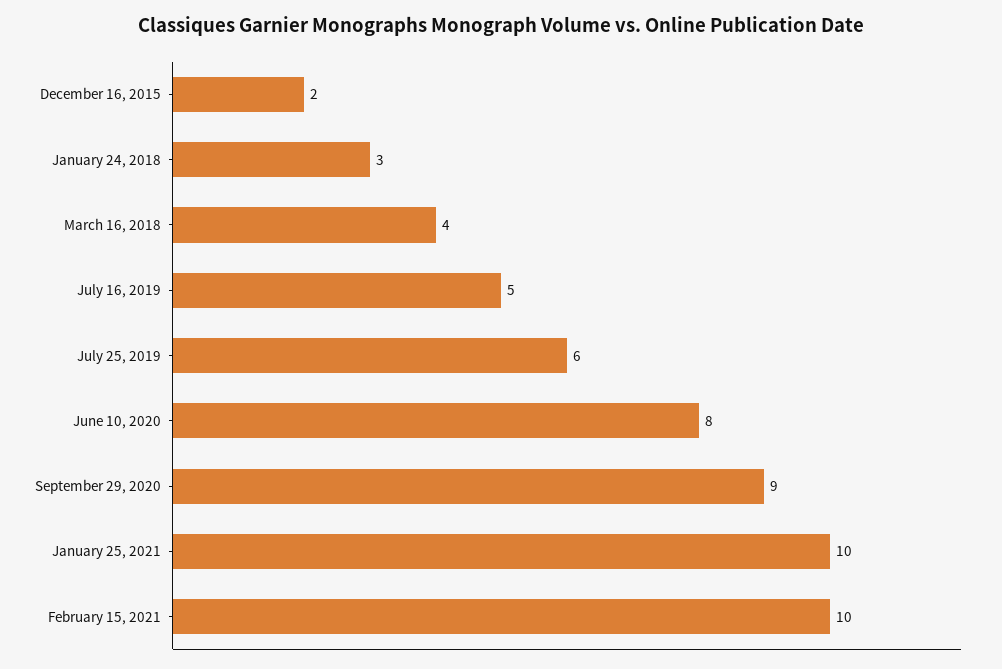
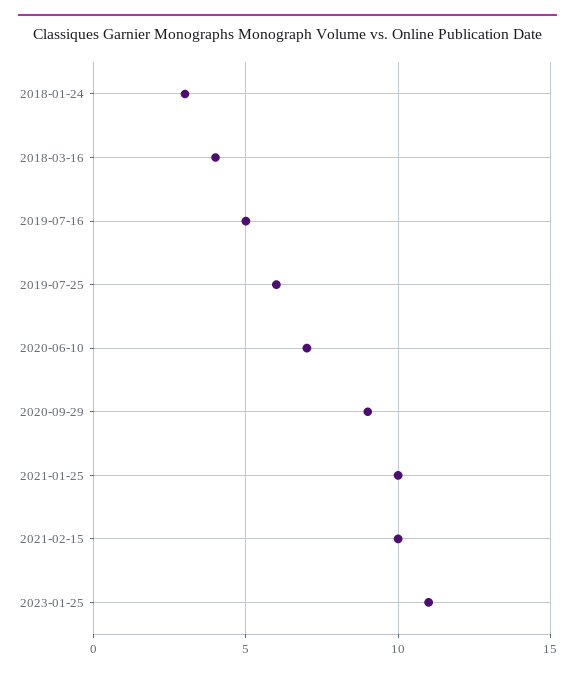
December 16, 2015: 2 -> none
June 10, 2020: 8 -> 7
2023-01-25: none -> 11

